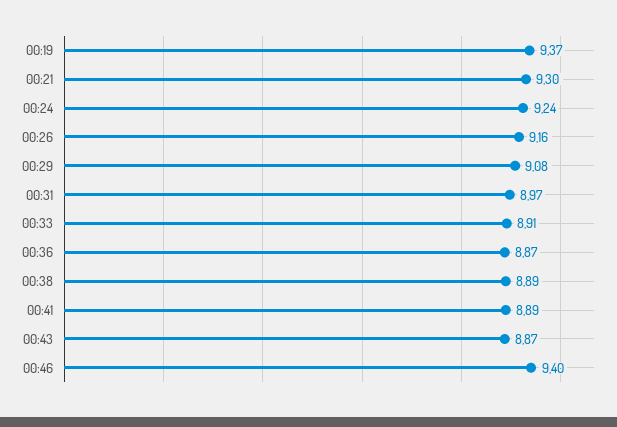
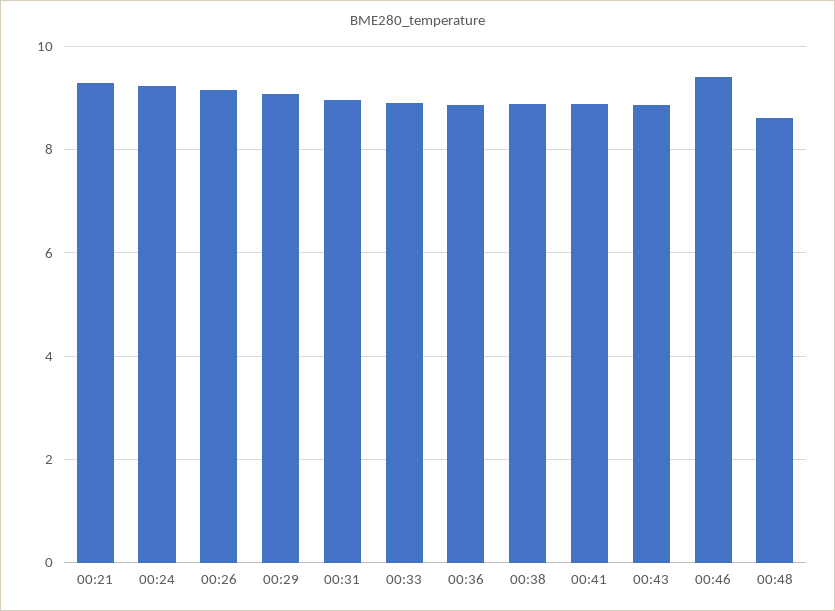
00:19: 9.37 -> none
00:48: none -> 8.6

